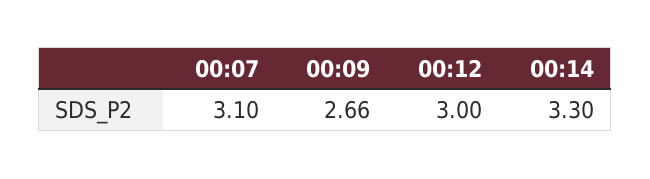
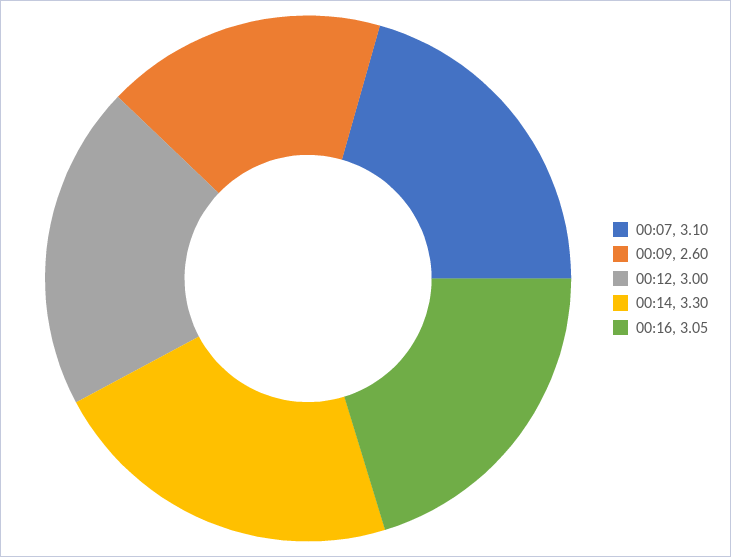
00:09: 2.66 -> 2.6
00:16: none -> 3.05

